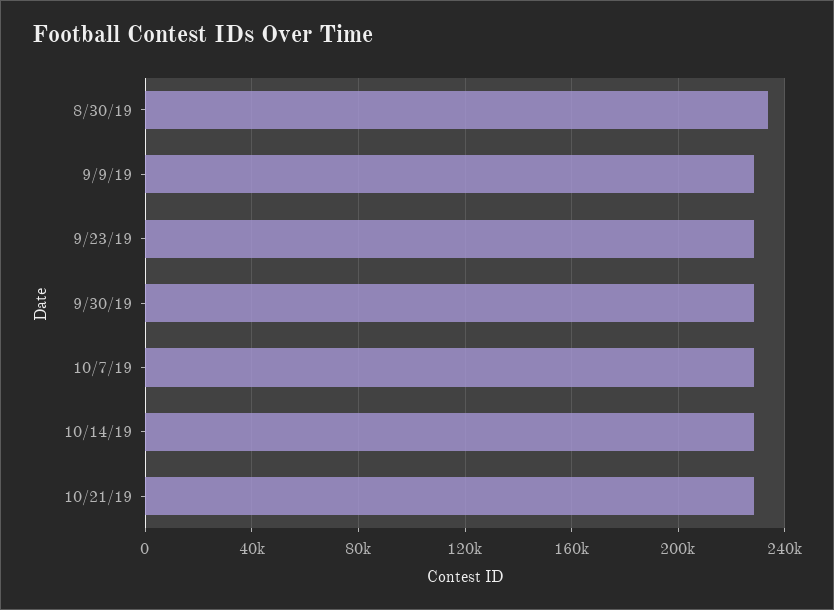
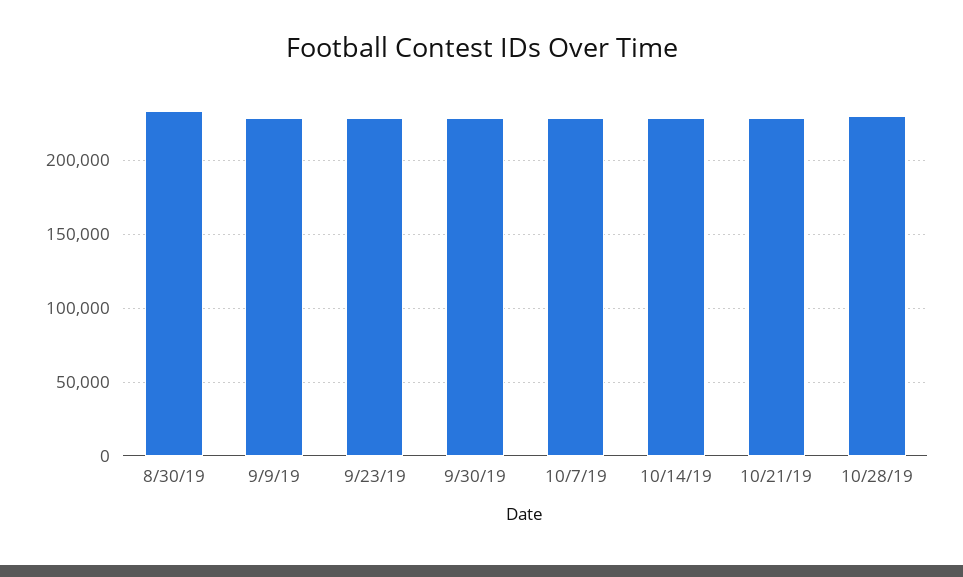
10/28/19: none -> 230000

